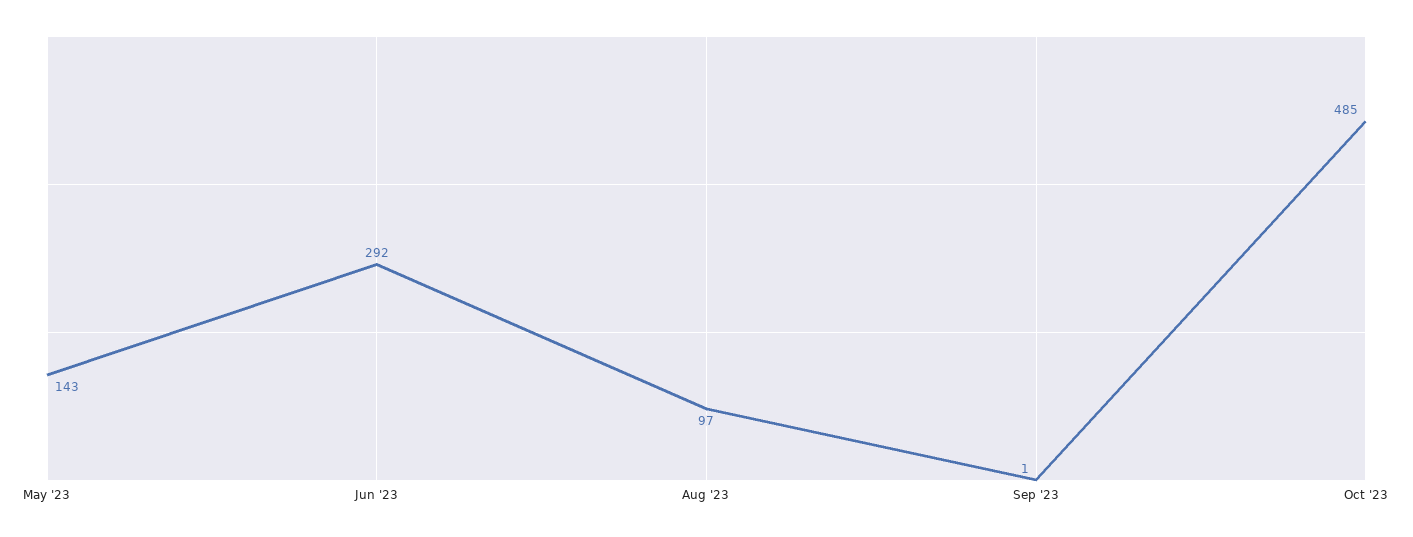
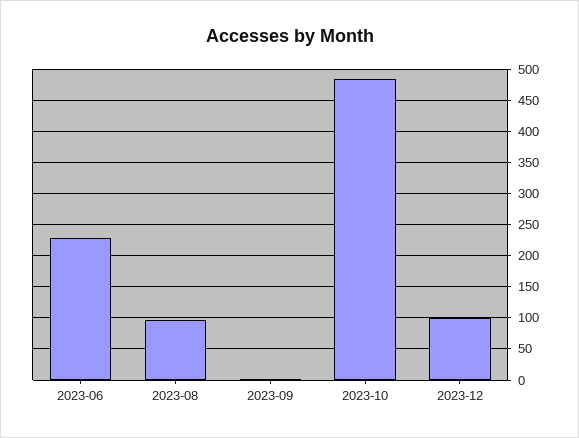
May '23: 143 -> none
Jun '23: 292 -> 230
2023-12: none -> 100

